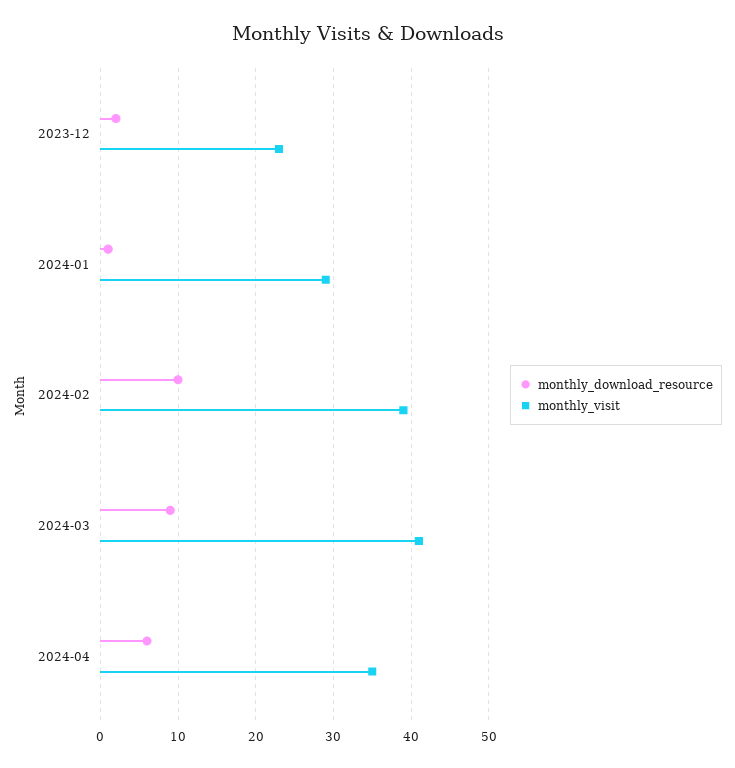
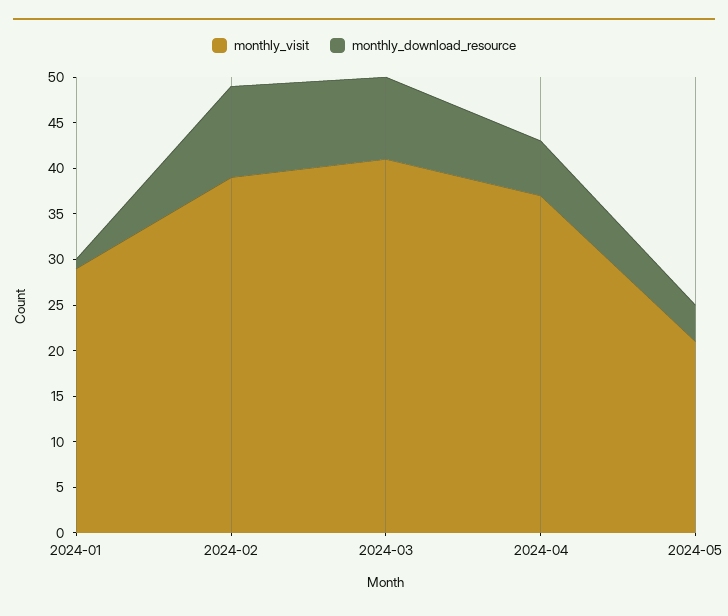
monthly_download_resource, 2023-12: 2 -> none
monthly_visit, 2023-12: 23 -> none
monthly_visit, 2024-04: 35 -> 37
monthly_visit, 2024-05: none -> 21
monthly_download_resource, 2024-05: none -> 4

